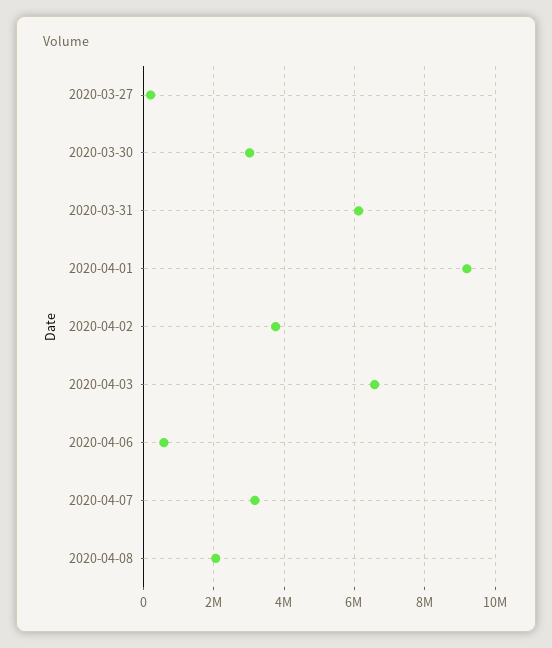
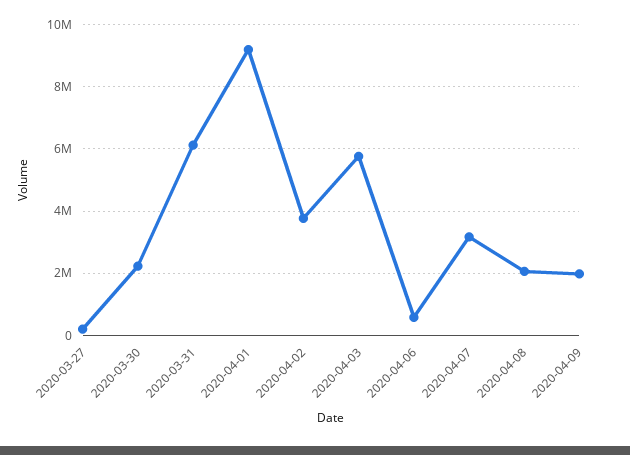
2020-03-30: 3000000 -> 2200000
2020-04-03: 6600000 -> 5800000
2020-04-09: none -> 2000000

